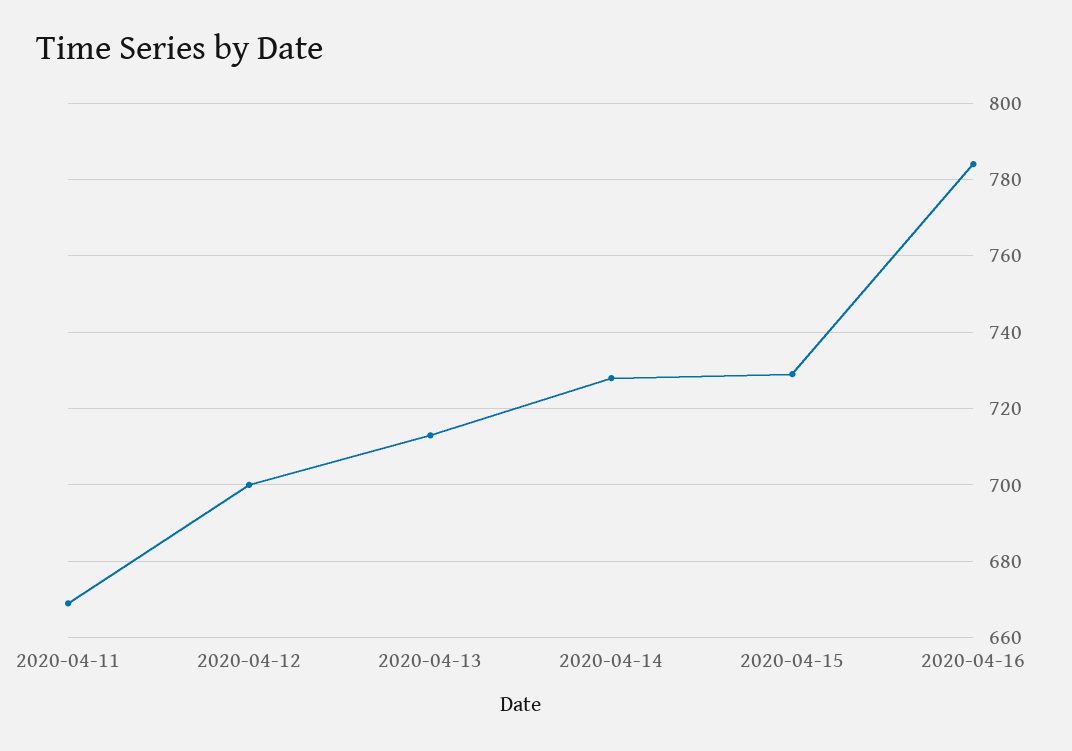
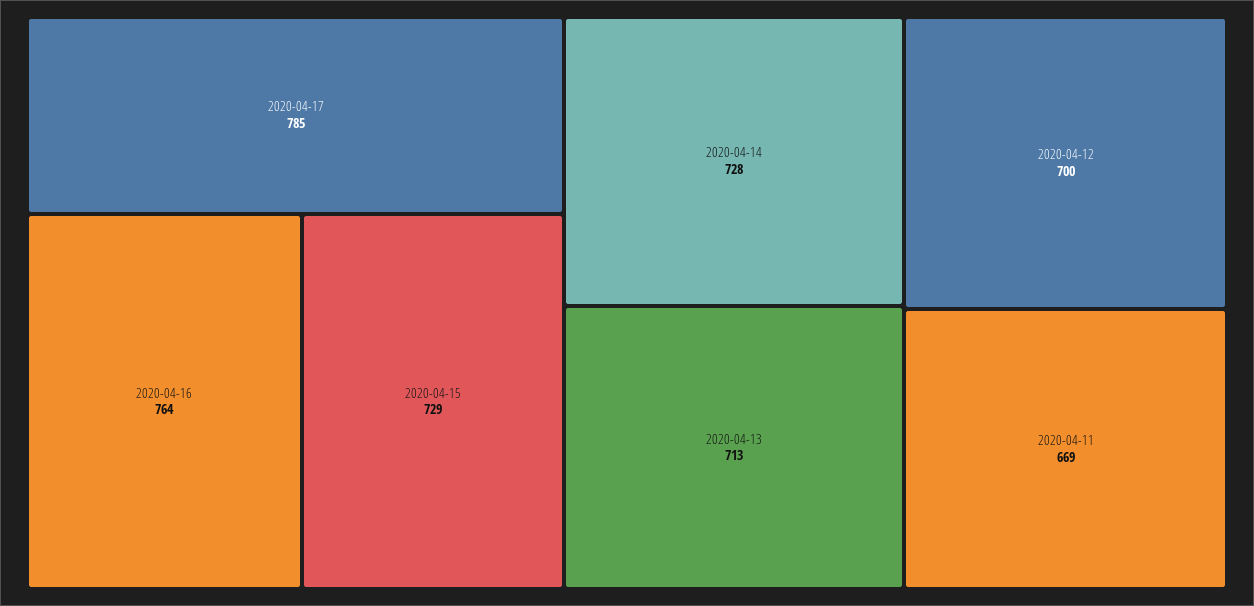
2020-04-16: 785 -> 764
2020-04-17: none -> 785

